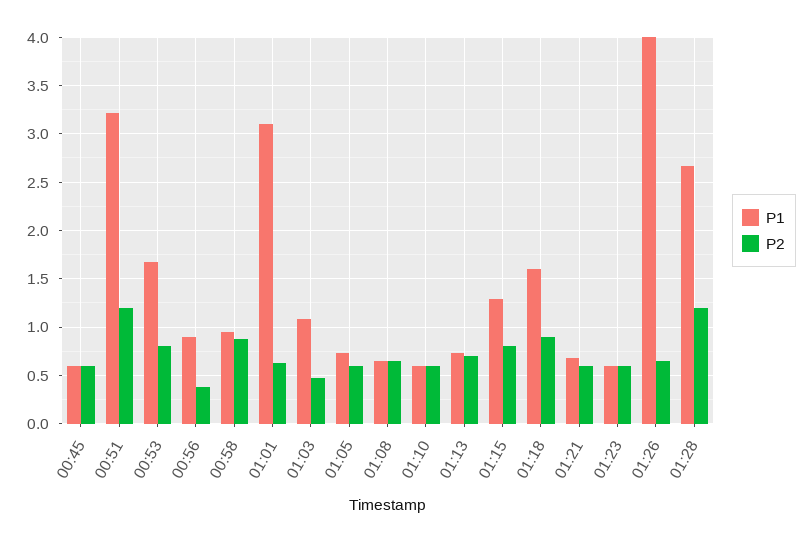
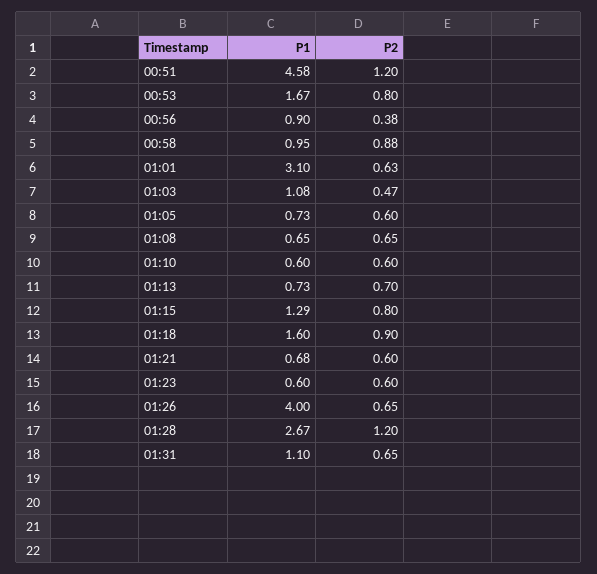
P1, 00:45: 0.6 -> none
P2, 00:45: 0.6 -> none
P1, 00:51: 3.2 -> 4.58
P1, 01:31: none -> 1.1
P2, 01:31: none -> 0.65

